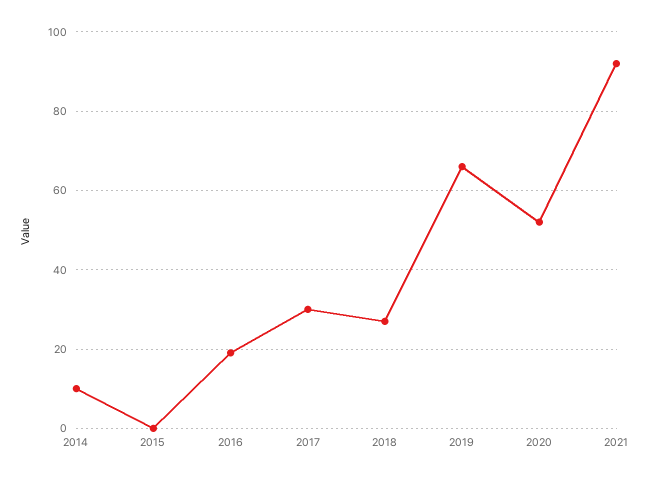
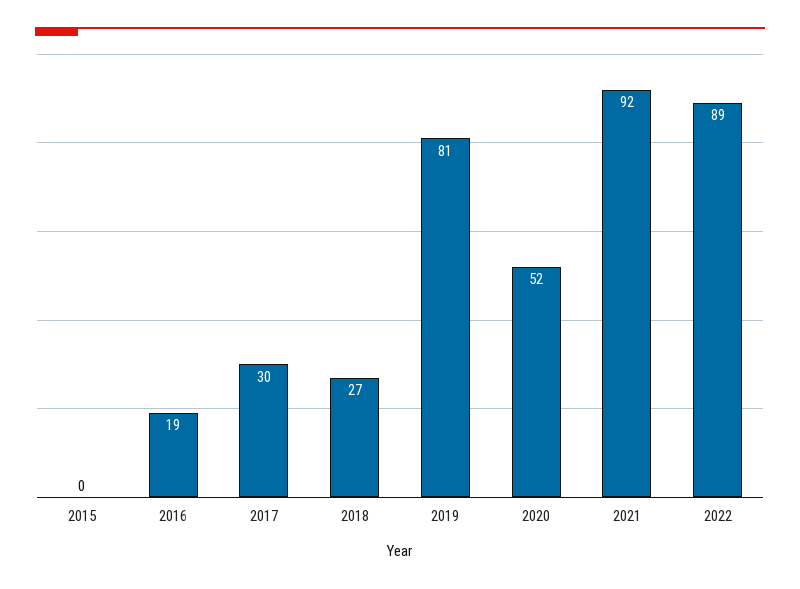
2014: 10 -> none
2019: 65 -> 81
2022: none -> 89

